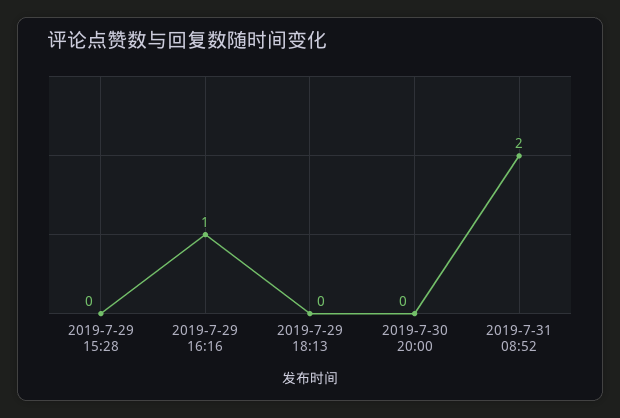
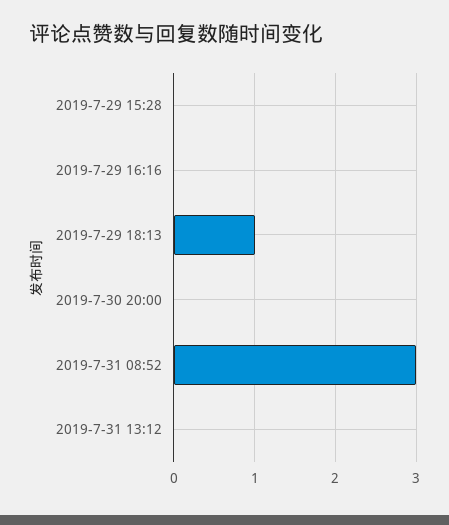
2019-7-29 16:16: 1 -> 0
2019-7-29 18:13: 0 -> 1
2019-7-31 08:52: 2 -> 3
2019-7-31 13:12: none -> 0

